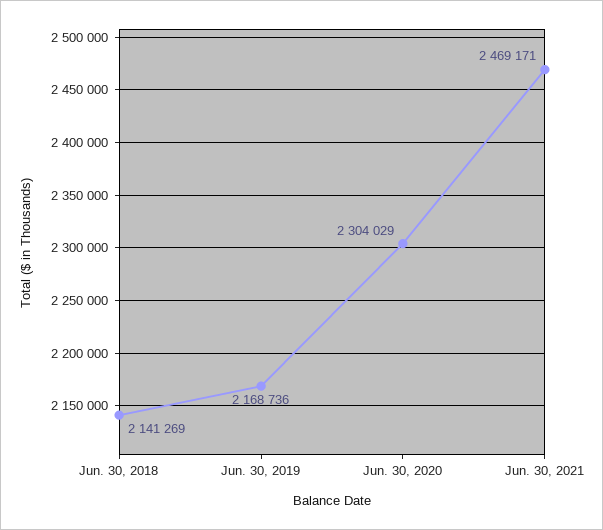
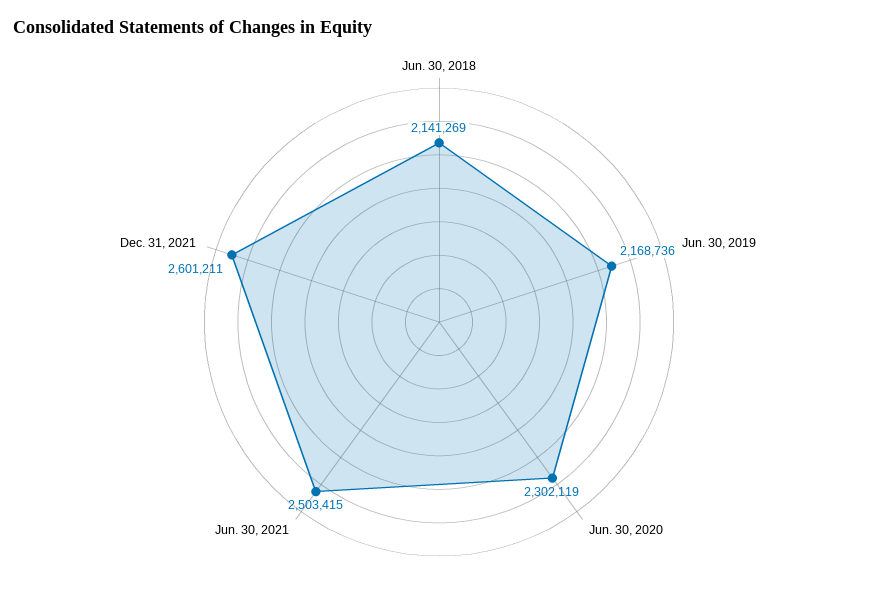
Jun. 30, 2020: 2304029 -> 2302119
Jun. 30, 2021: 2469171 -> 2503415
Dec. 31, 2021: none -> 2601211

